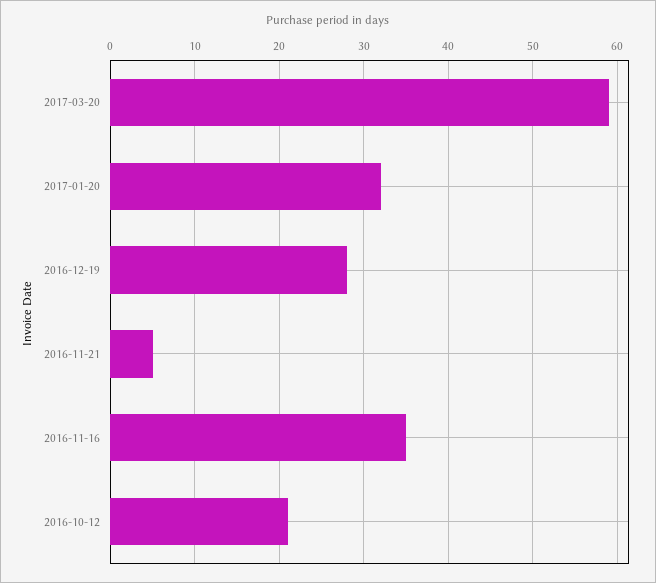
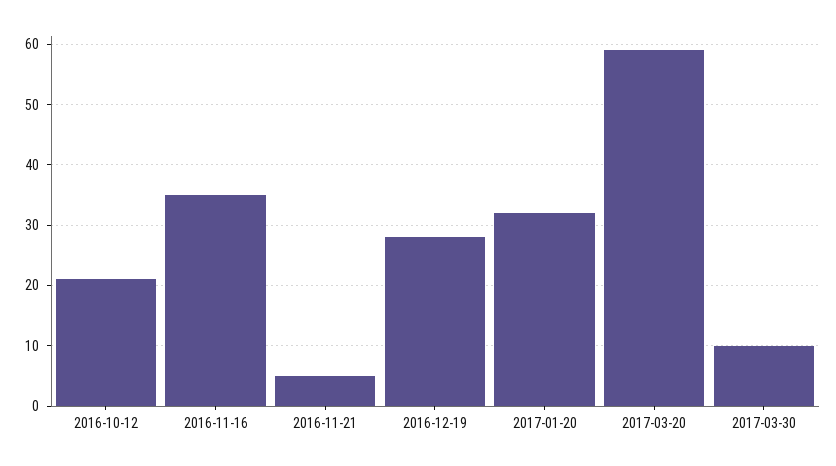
2017-03-30: none -> 10

